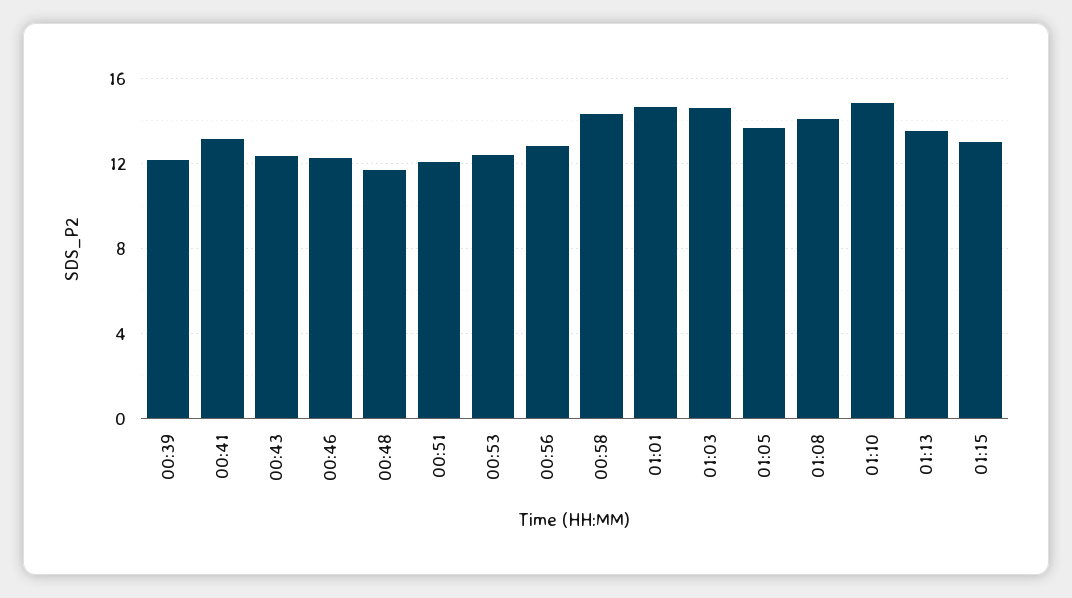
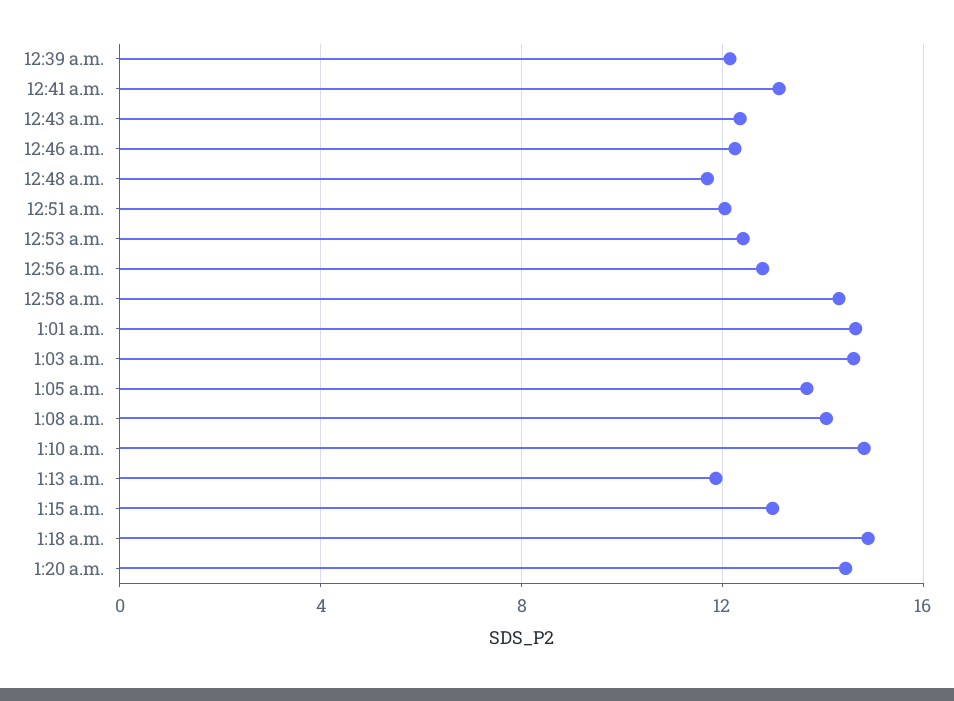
01:13: 13.5 -> 12
1:18 a.m.: none -> 15
1:20 a.m.: none -> 14.5

